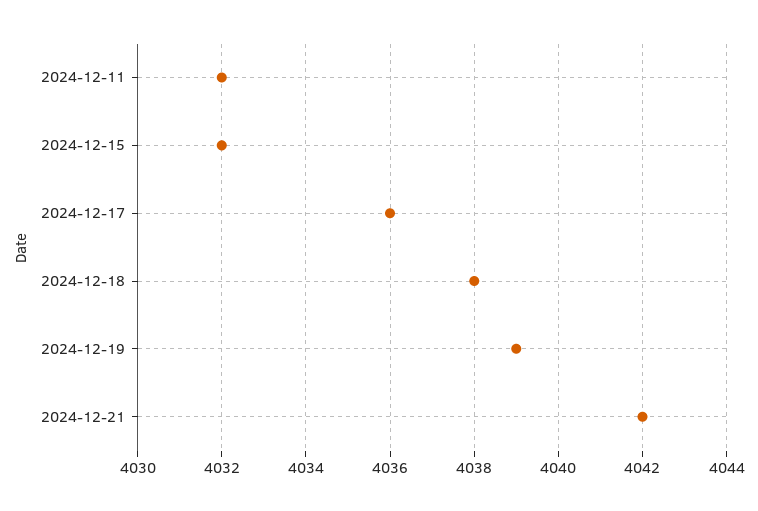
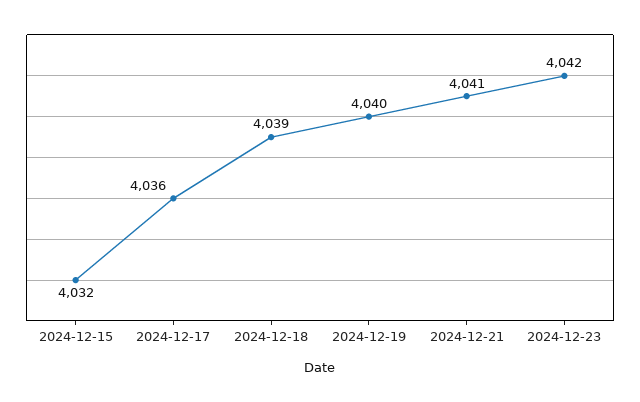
2024-12-11: 4032 -> none
2024-12-18: 4038 -> 4039
2024-12-19: 4039 -> 4040
2024-12-21: 4042 -> 4041
2024-12-23: none -> 4042

